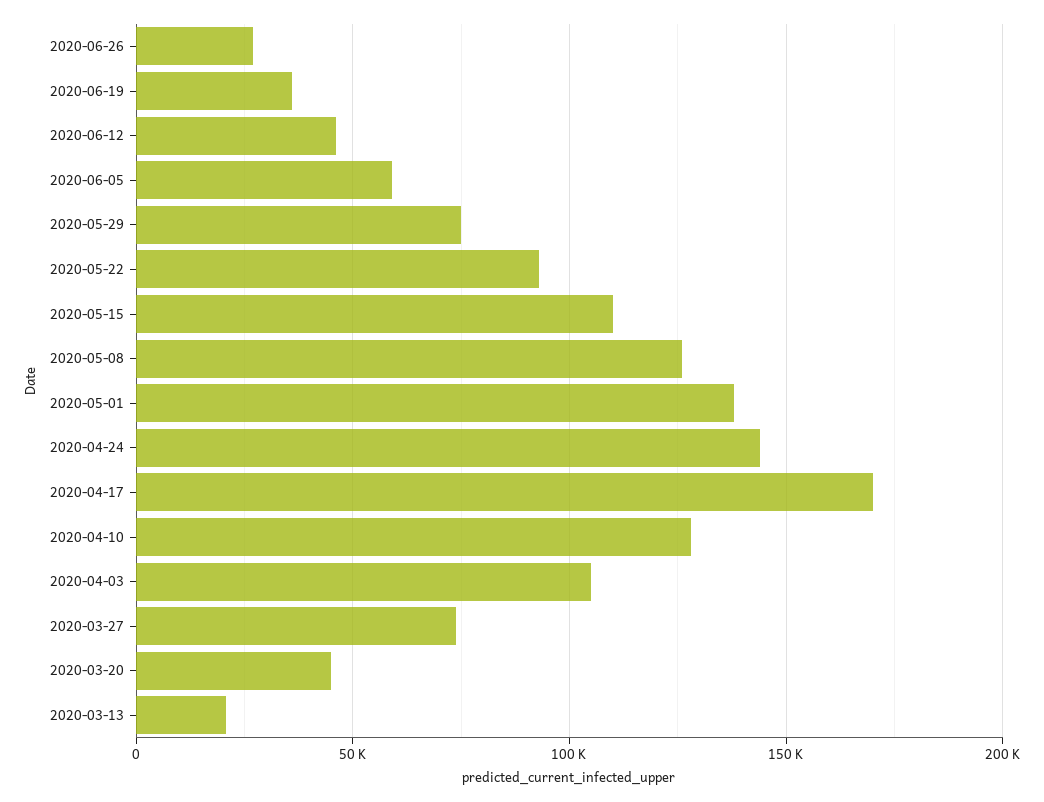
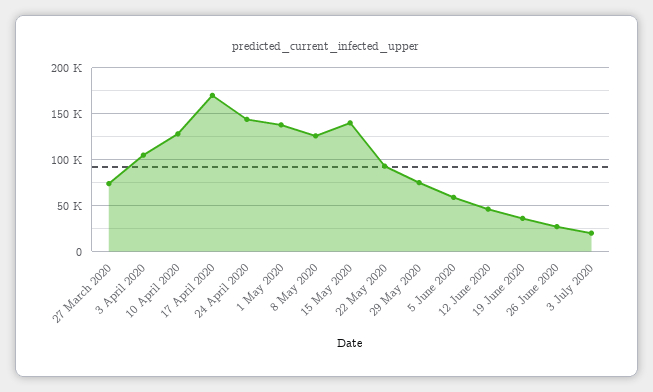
2020-05-15: 110000 -> 140000
2020-03-20: 45000 -> none
2020-03-13: 20000 -> none
3 July 2020: none -> 20000

